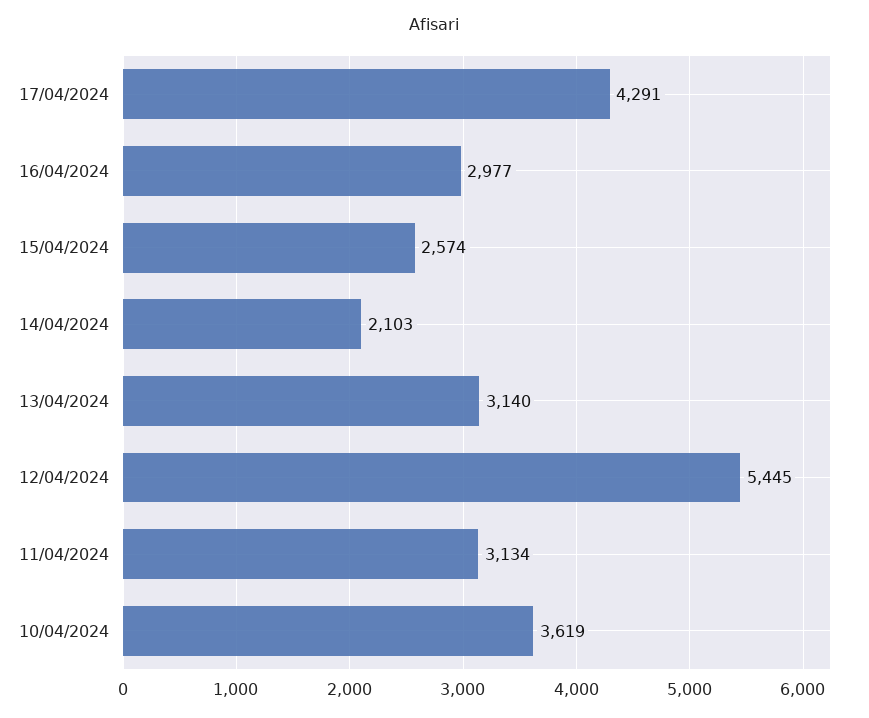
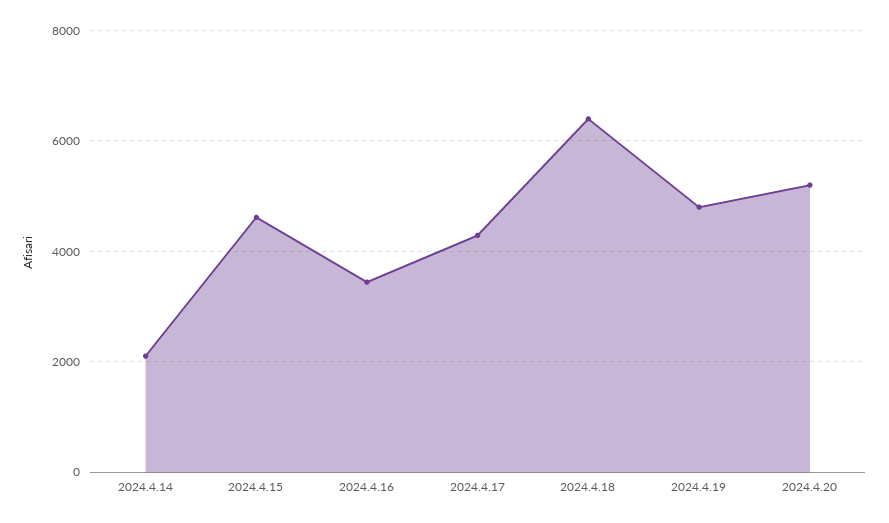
16/04/2024: 2977 -> 3400
15/04/2024: 2574 -> 4600
13/04/2024: 3140 -> none
12/04/2024: 5445 -> none
11/04/2024: 3134 -> none
10/04/2024: 3619 -> none
2024.4.18: none -> 6400
2024.4.19: none -> 4800
2024.4.20: none -> 5200

